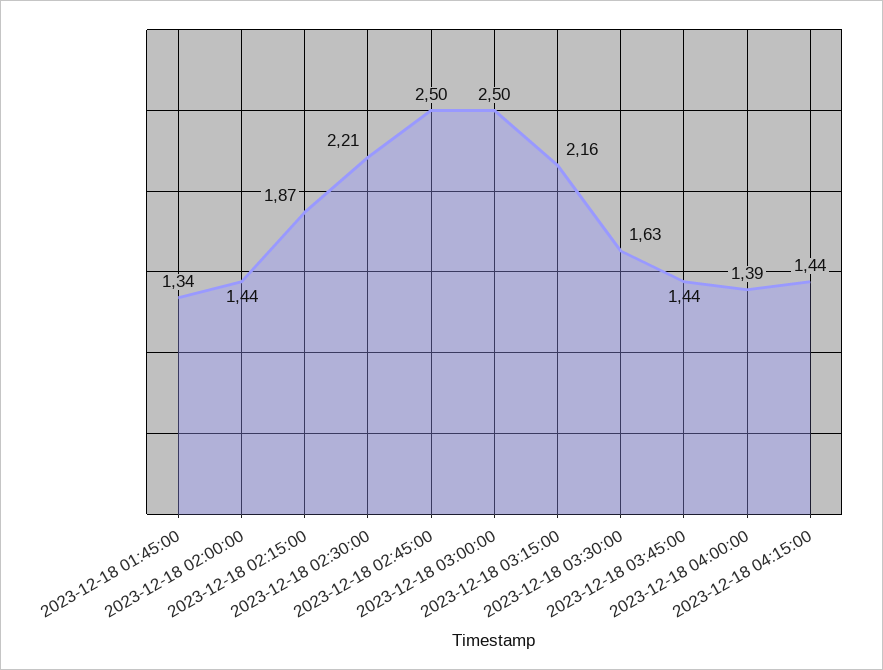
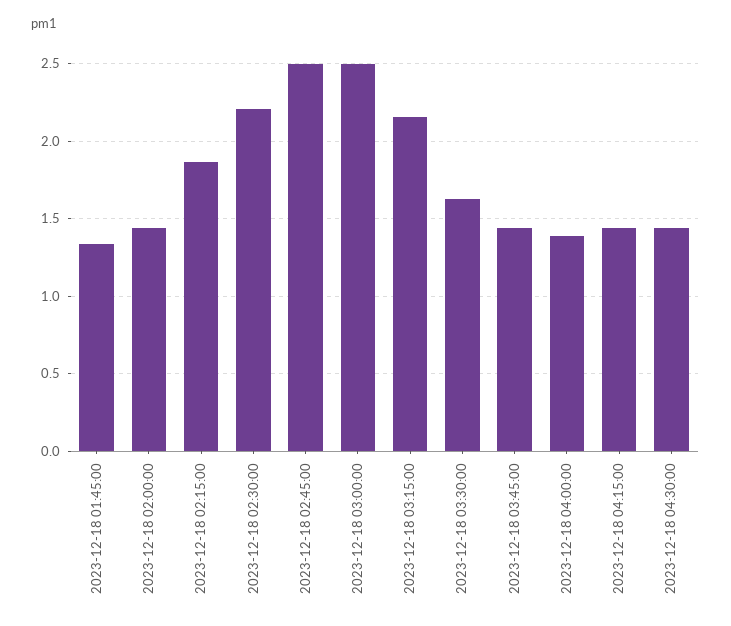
2023-12-18 04:30:00: none -> 1.45

